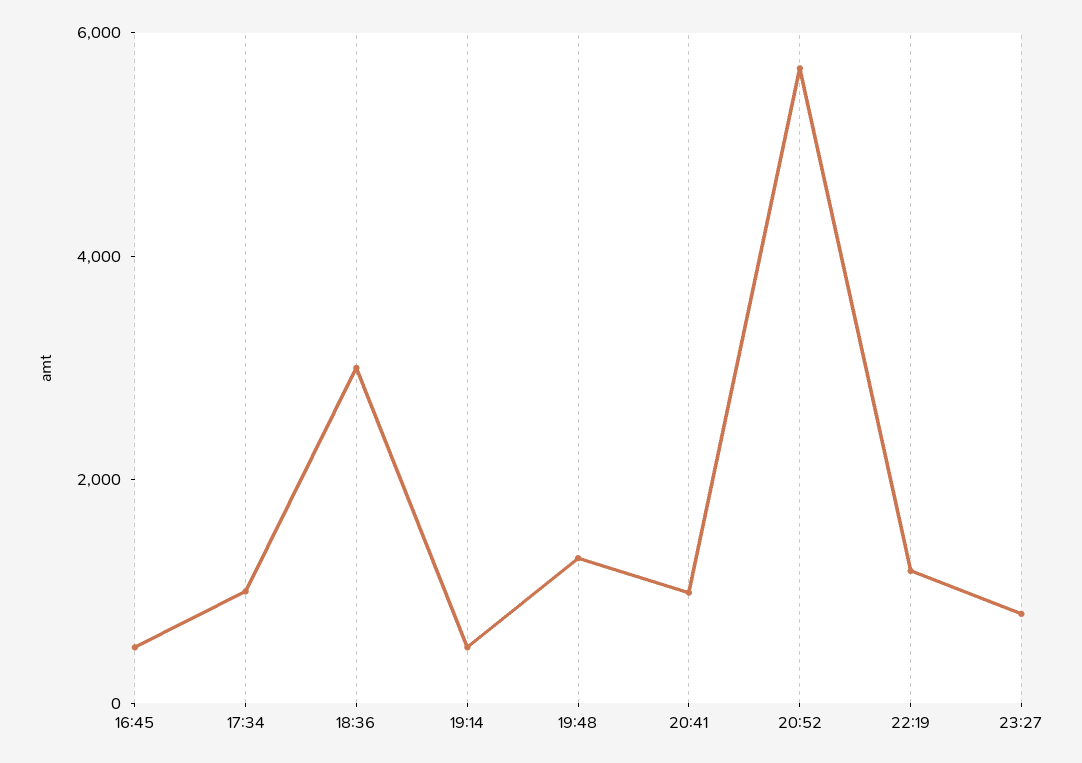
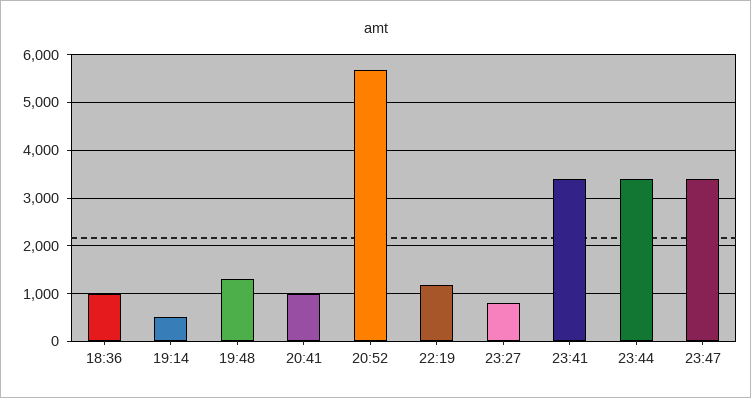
16:45: 500 -> none
17:34: 1000 -> none
18:36: 3000 -> 1000
23:41: none -> 3400
23:44: none -> 3400
23:47: none -> 3400

